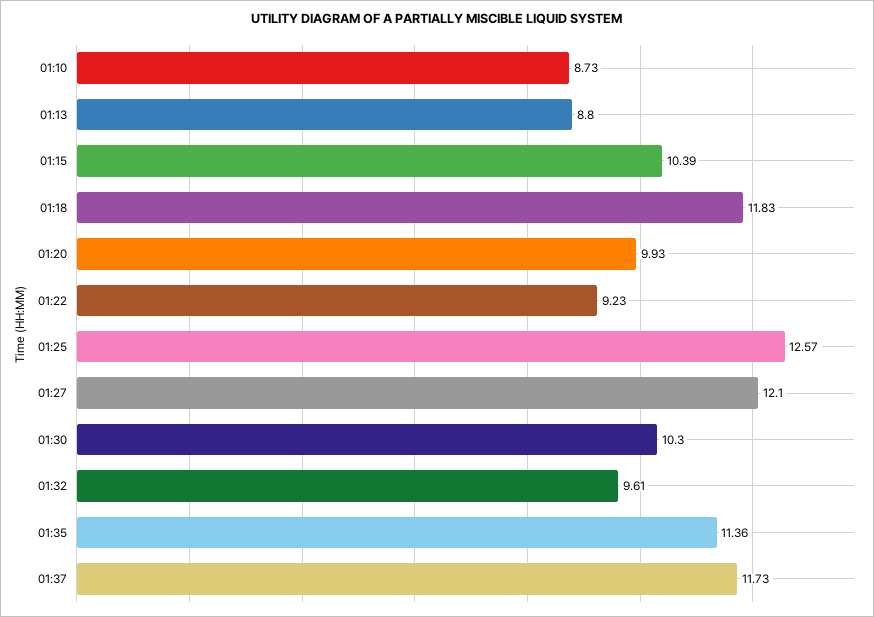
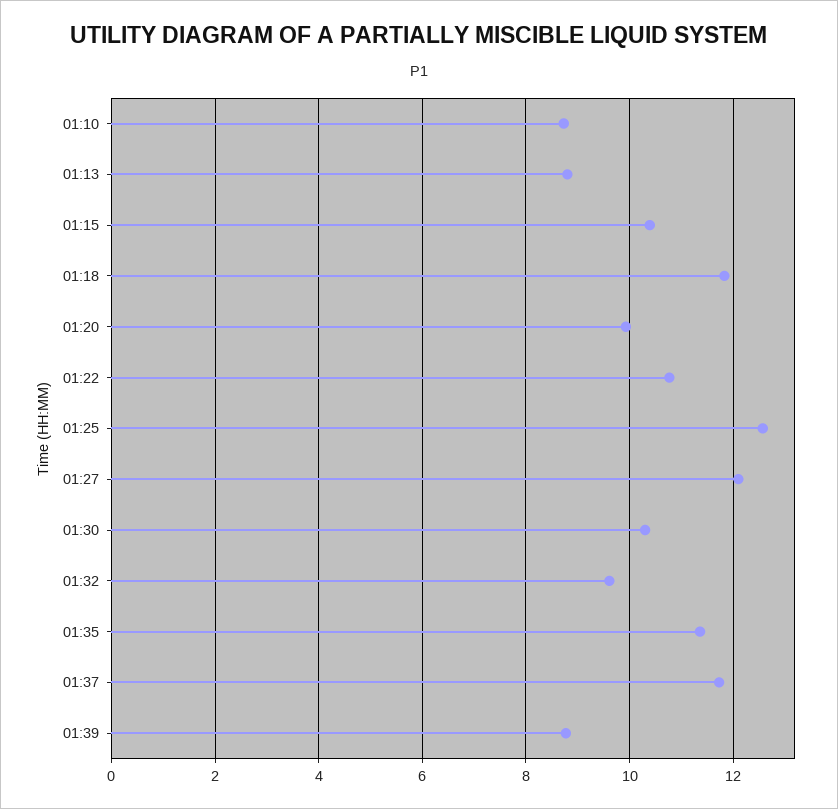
01:22: 9.23 -> 10.8
01:39: none -> 8.8

